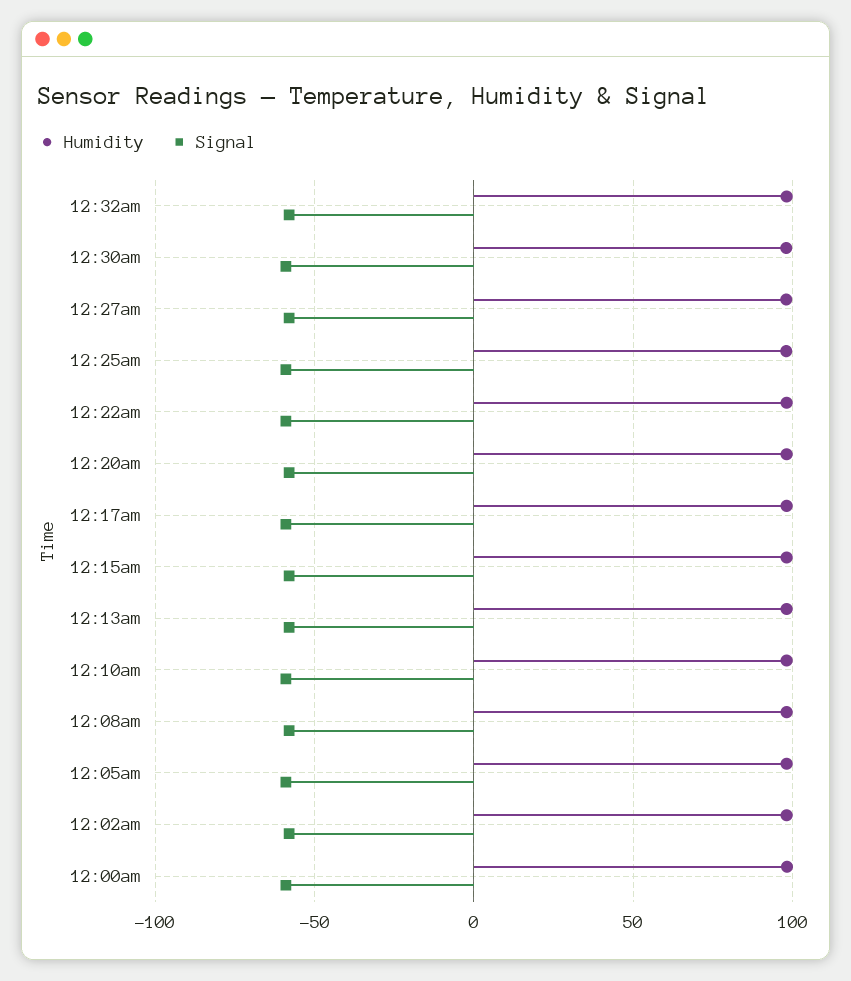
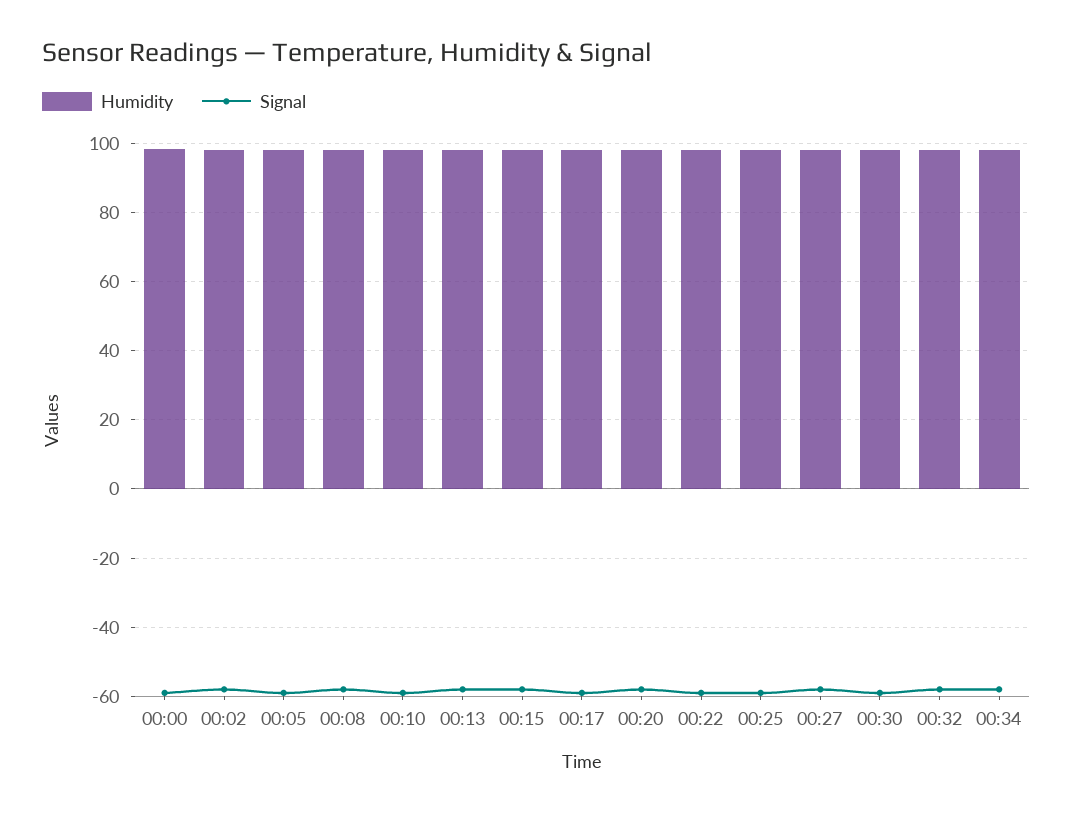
Humidity, 00:34: none -> 98
Signal, 00:34: none -> -58

